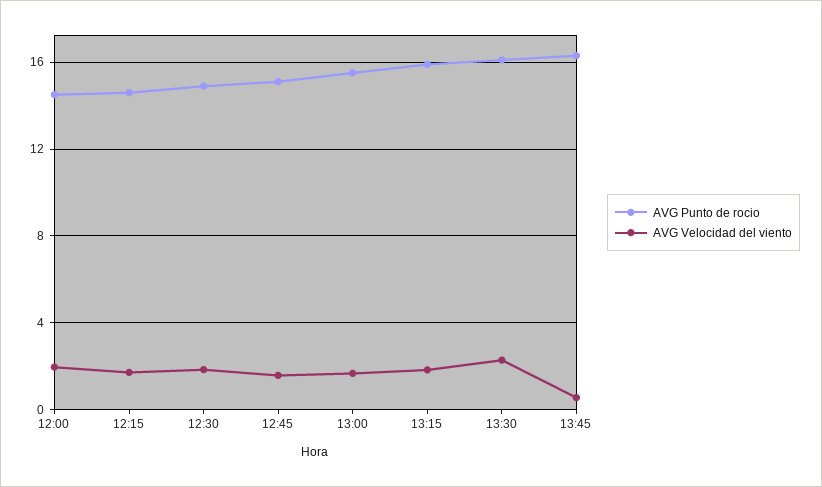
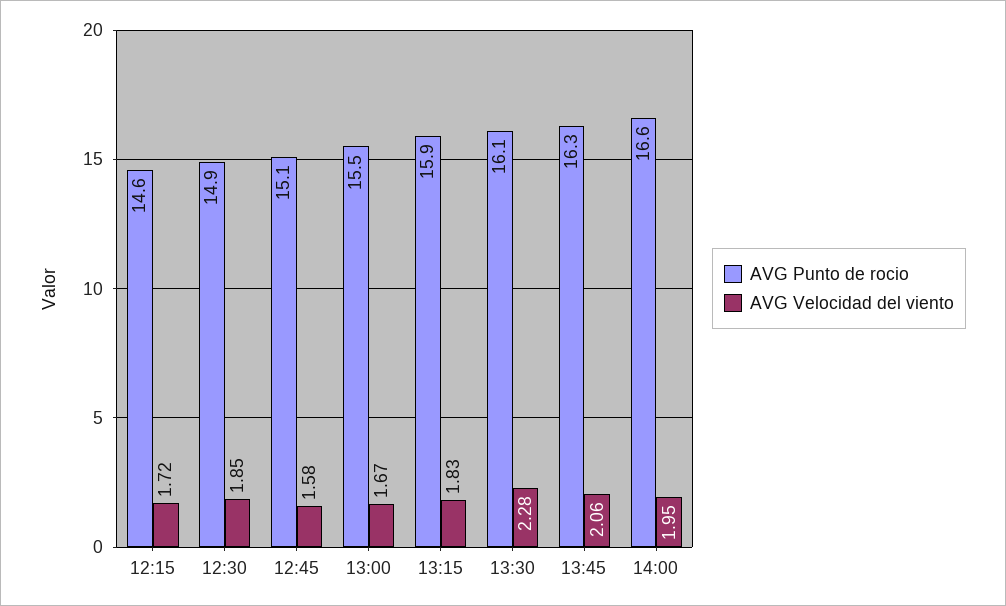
AVG Punto de rocio, 12:00: 14.5 -> none
AVG Velocidad del viento, 12:00: 2 -> none
AVG Velocidad del viento, 13:45: 0.5 -> 2.06
AVG Punto de rocio, 14:00: none -> 16.6
AVG Velocidad del viento, 14:00: none -> 1.95

